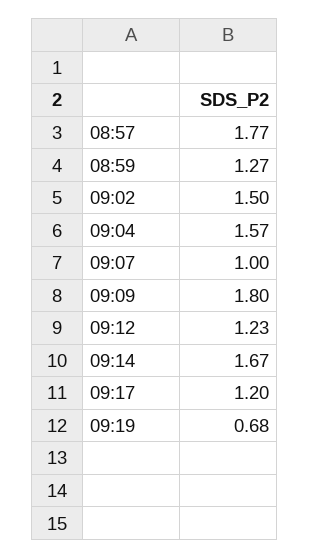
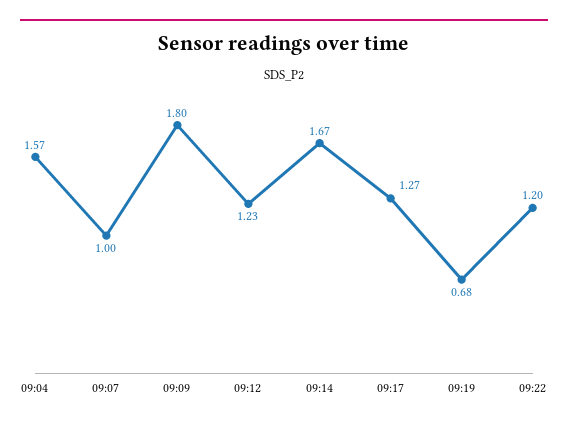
08:57: 1.77 -> none
08:59: 1.27 -> none
09:02: 1.5 -> none
09:17: 1.2 -> 1.27
09:22: none -> 1.2

